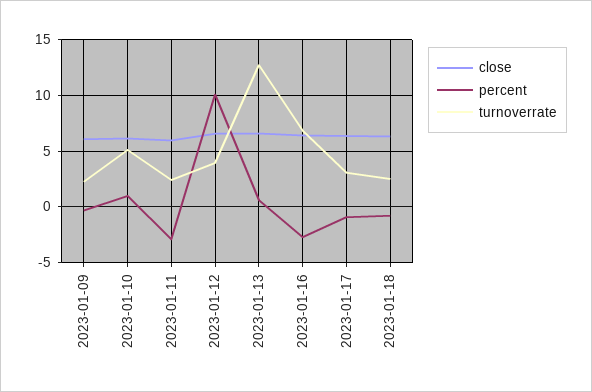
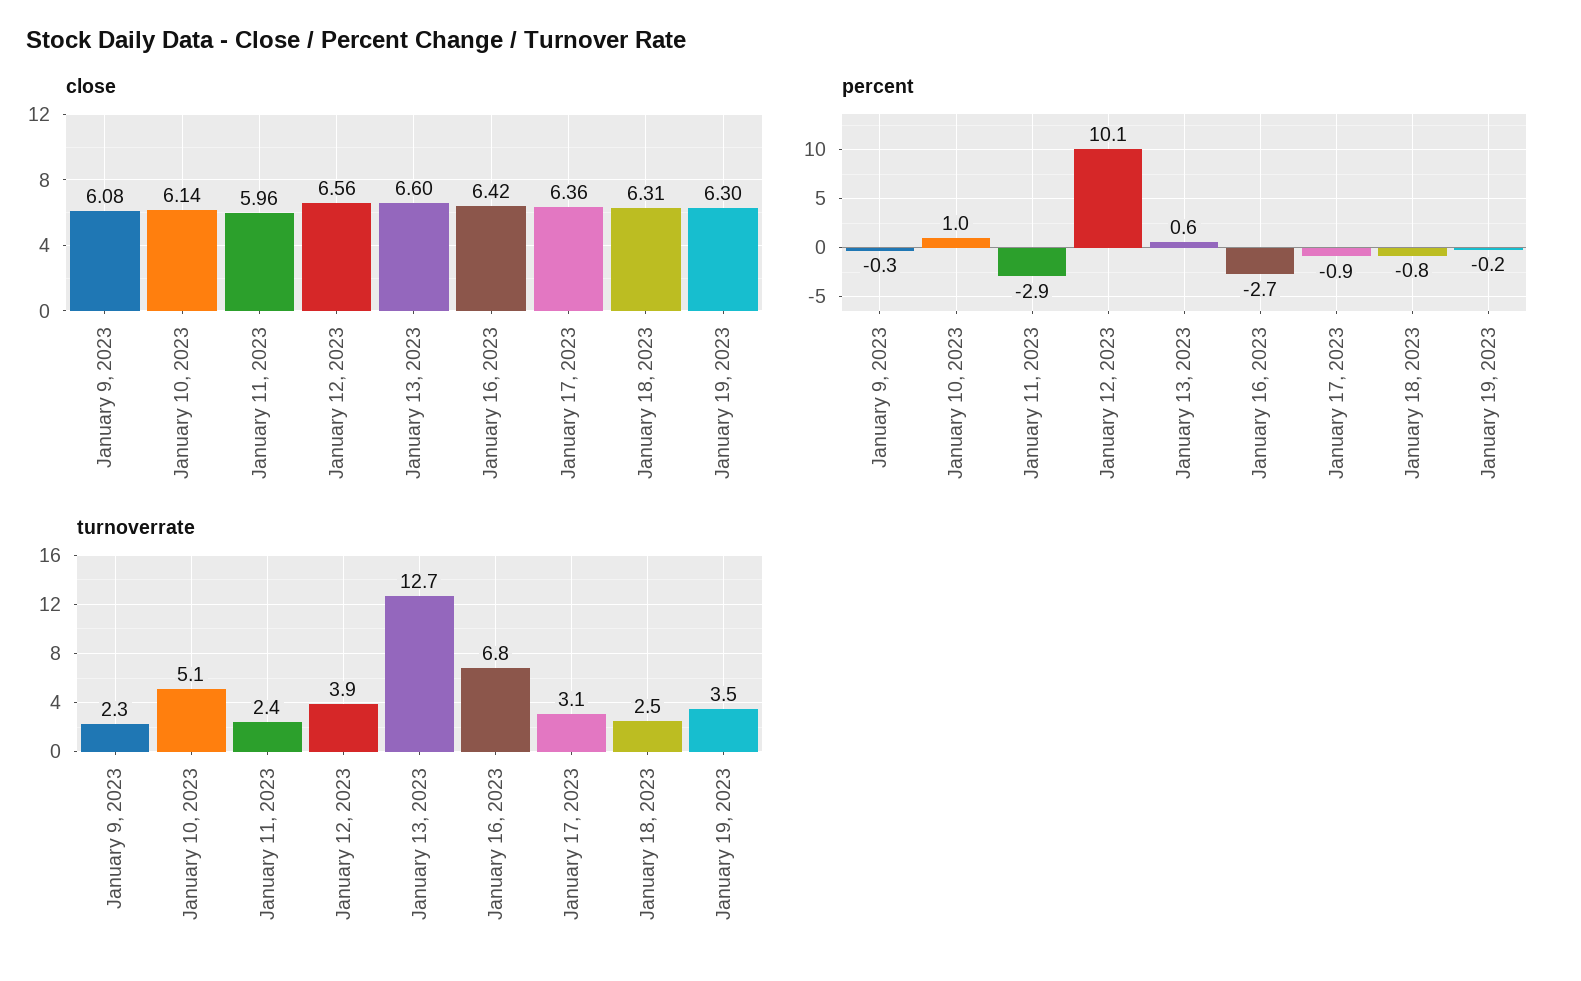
close, January 19, 2023: none -> 6.3
percent, January 19, 2023: none -> -0.2
turnoverrate, January 19, 2023: none -> 3.5

